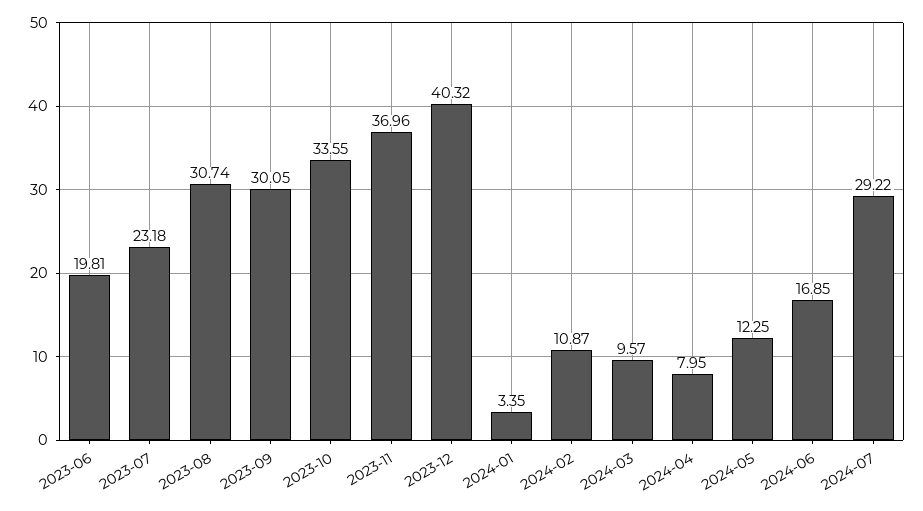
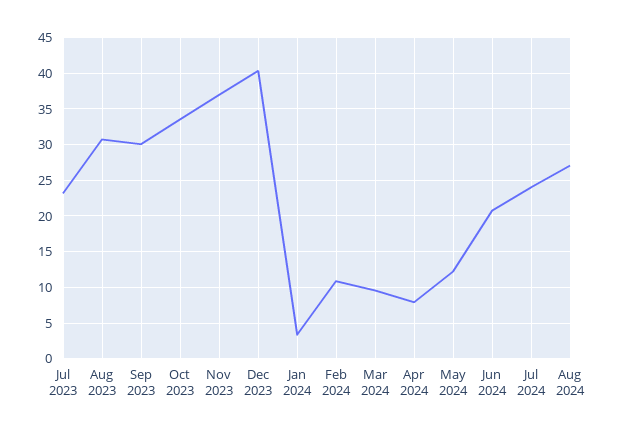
2023-06: 19.81 -> none
2024-06: 16.85 -> 21
2024-07: 29.22 -> 24
Aug 2024: none -> 27

